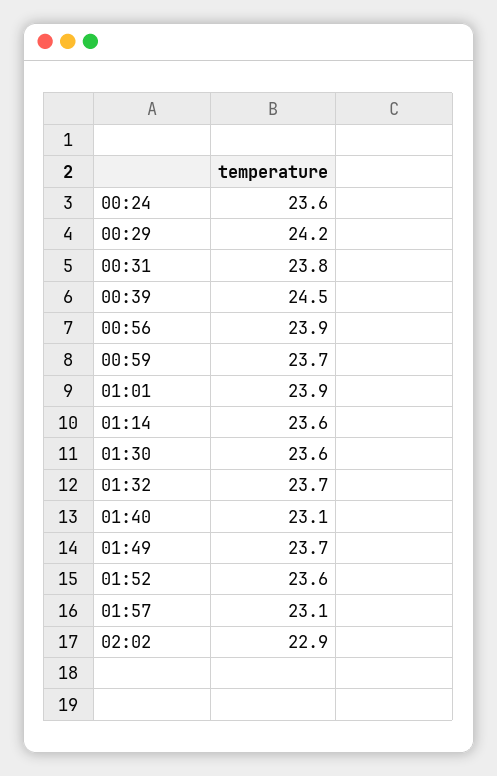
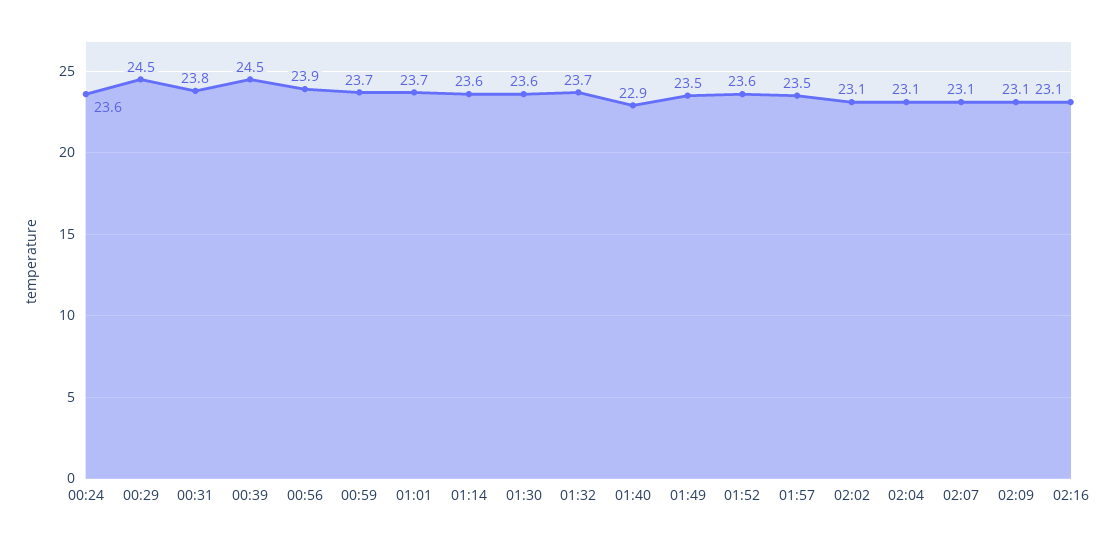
00:29: 24.2 -> 24.5
01:01: 23.9 -> 23.7
01:40: 23.1 -> 22.9
01:49: 23.7 -> 23.5
01:57: 23.1 -> 23.5
02:02: 22.9 -> 23.1
02:04: none -> 23.1
02:07: none -> 23.1
02:09: none -> 23.1
02:16: none -> 23.1

